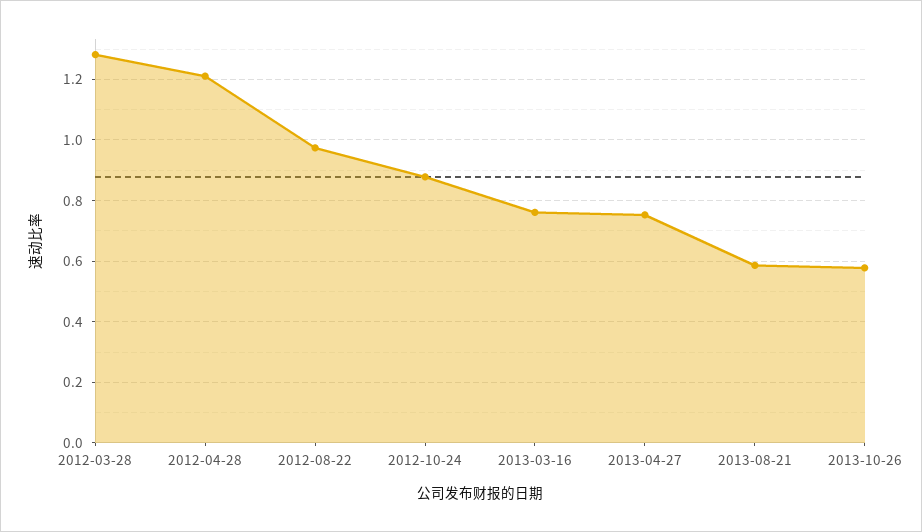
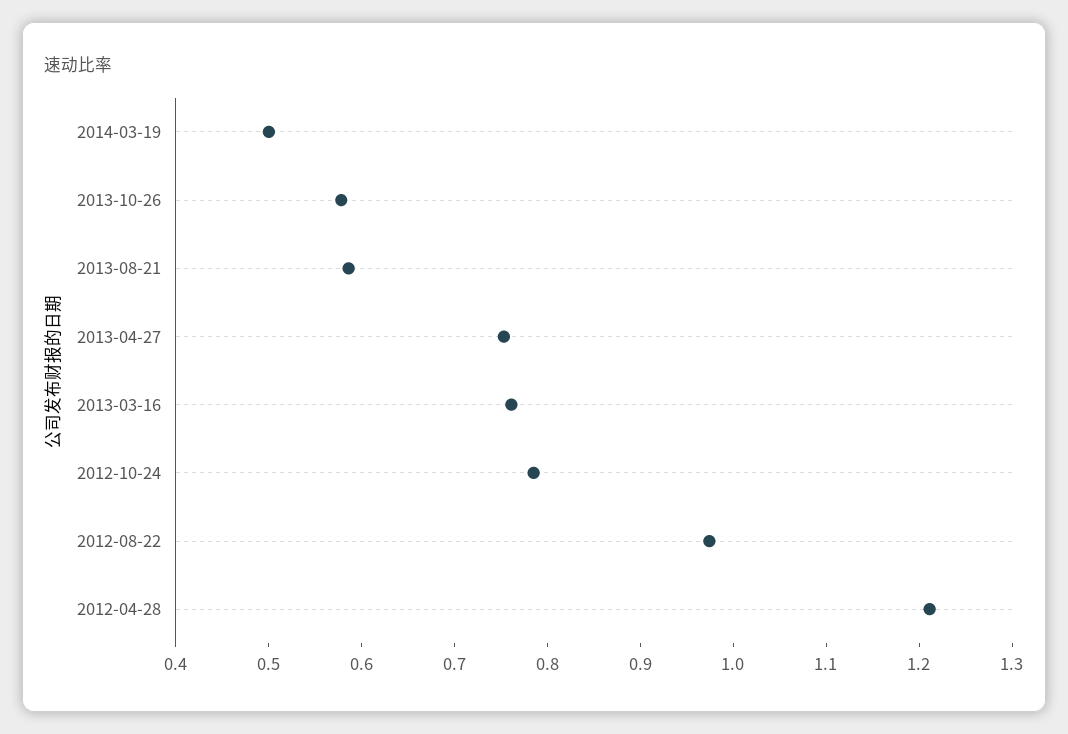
2012-03-28: 1.28 -> none
2012-10-24: 0.88 -> 0.78
2014-03-19: none -> 0.5

